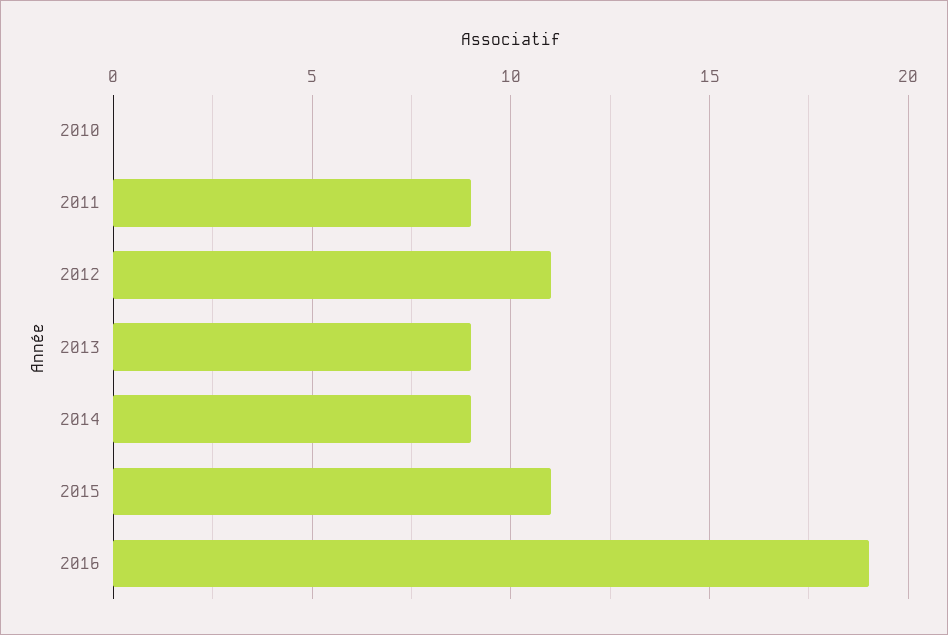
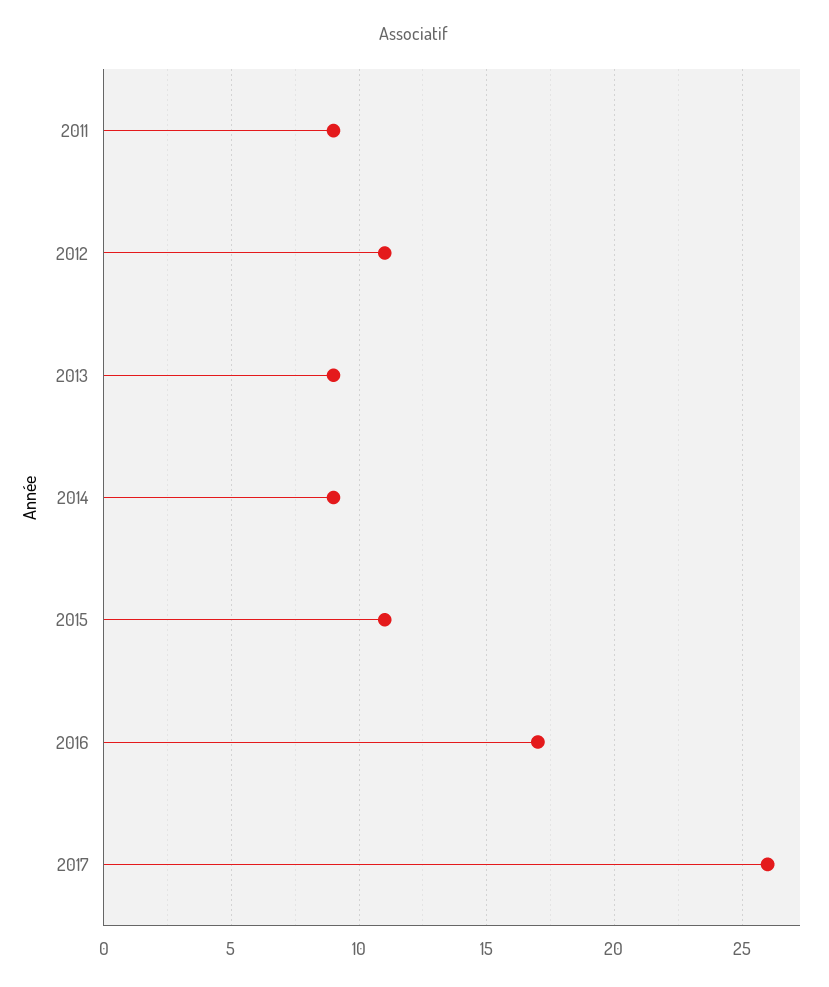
2010: 0 -> none
2016: 19 -> 17
2017: none -> 26

